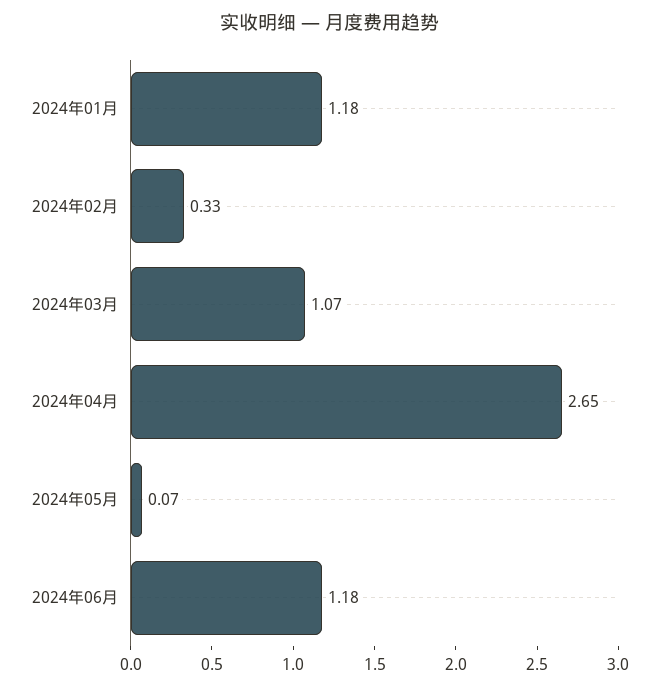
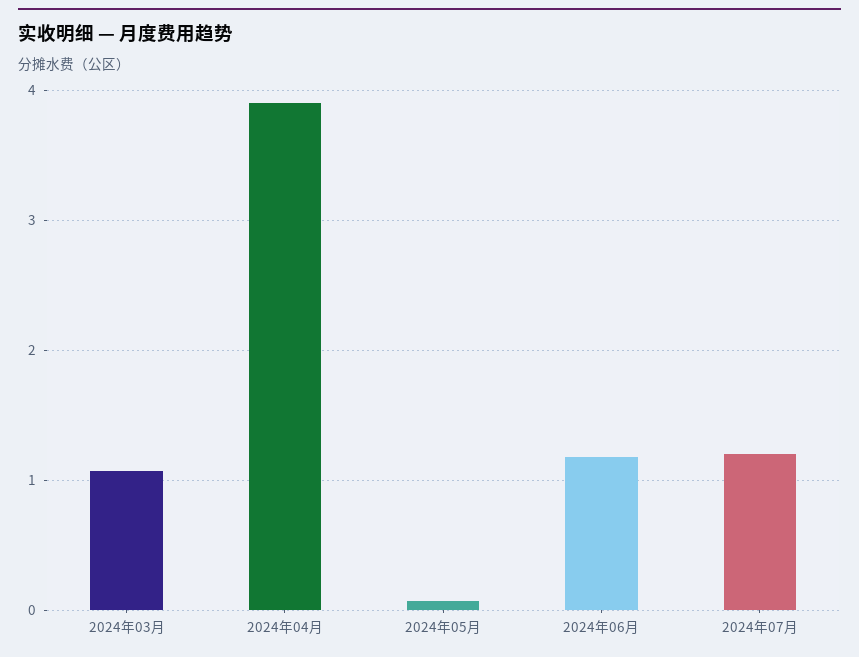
2024年01月: 1.18 -> none
2024年02月: 0.33 -> none
2024年04月: 2.65 -> 3.9
2024年07月: none -> 1.2

